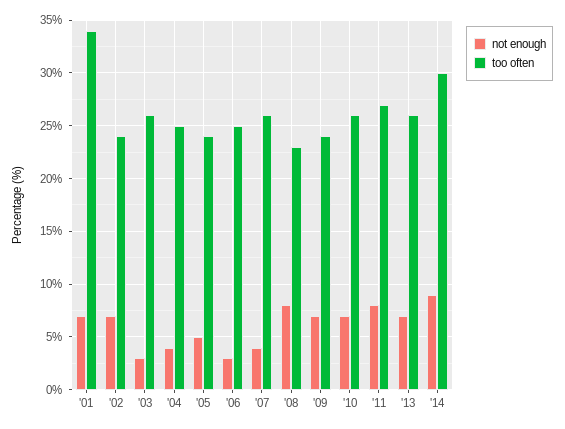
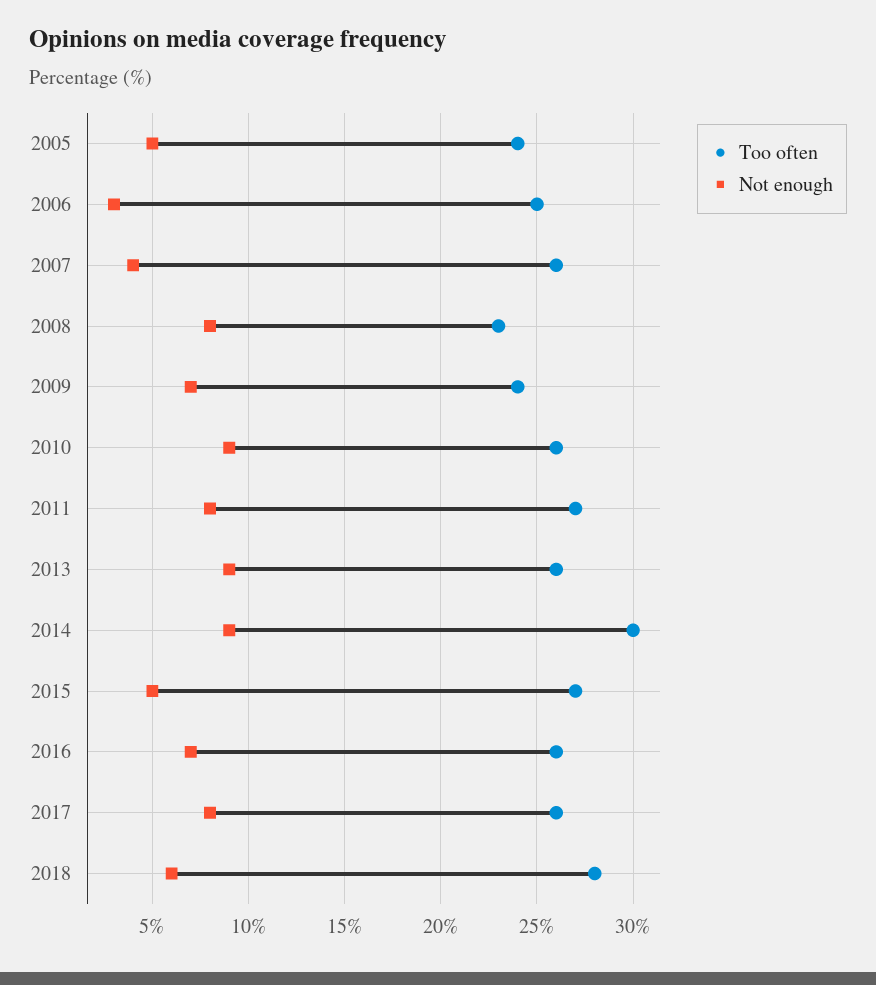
not enough, '01: 7 -> none
too often, '01: 34 -> none
not enough, '02: 7 -> none
too often, '02: 24 -> none
not enough, '03: 3 -> none
too often, '03: 26 -> none
not enough, '04: 4 -> none
too often, '04: 25 -> none
not enough, '10: 7 -> 9
not enough, '13: 7 -> 9
too often, 2015: none -> 27
not enough, 2015: none -> 5
too often, 2016: none -> 26
not enough, 2016: none -> 7
too often, 2017: none -> 26
not enough, 2017: none -> 8
too often, 2018: none -> 28
not enough, 2018: none -> 6

